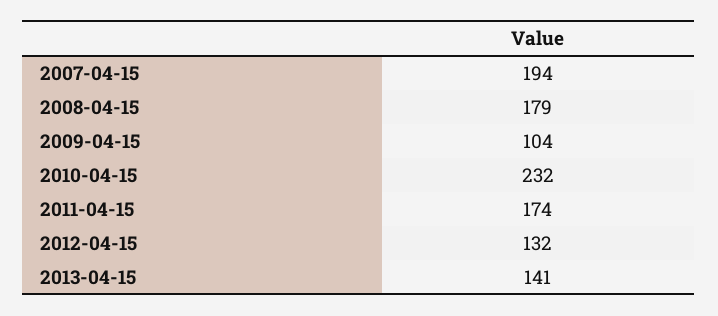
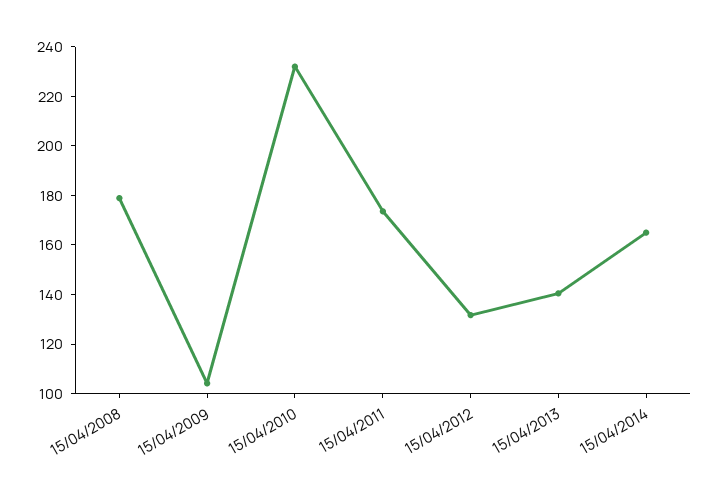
2007-04-15: 194 -> none
15/04/2014: none -> 165

